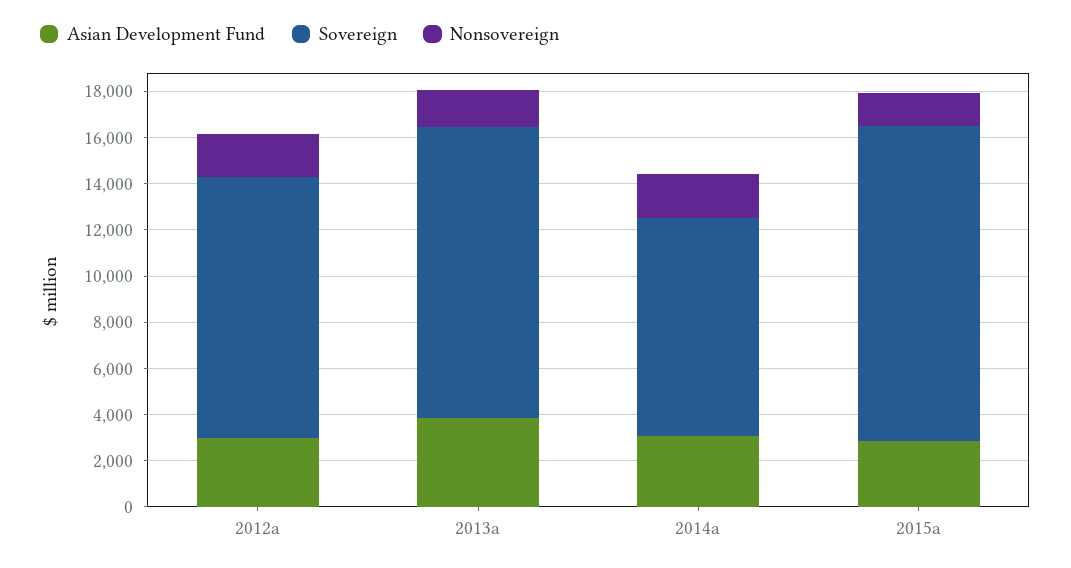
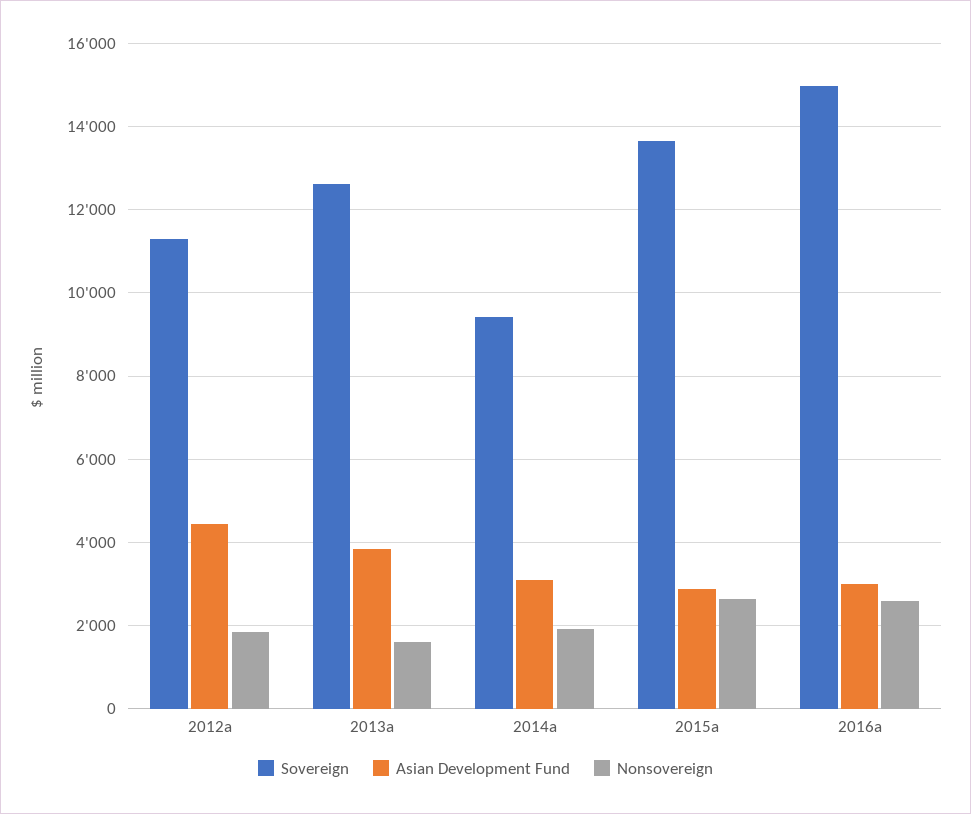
Asian Development Fund, 2012a: 3000 -> 4400
Nonsovereign, 2015a: 1500 -> 2600
Sovereign, 2016a: none -> 15000
Asian Development Fund, 2016a: none -> 3000
Nonsovereign, 2016a: none -> 2600

